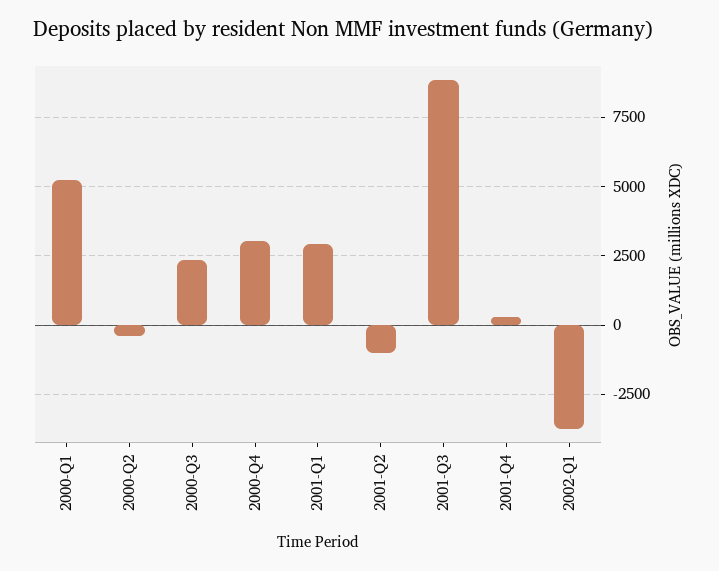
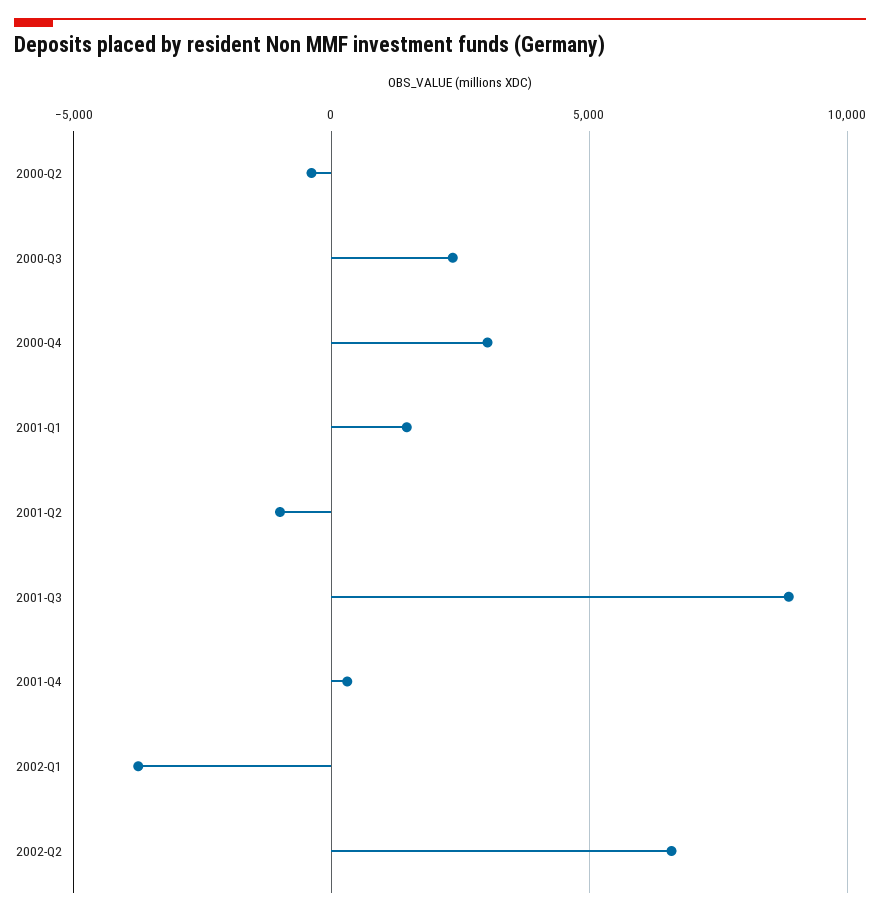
2000-Q1: 5250 -> none
2001-Q1: 3000 -> 1500
2002-Q2: none -> 6500

